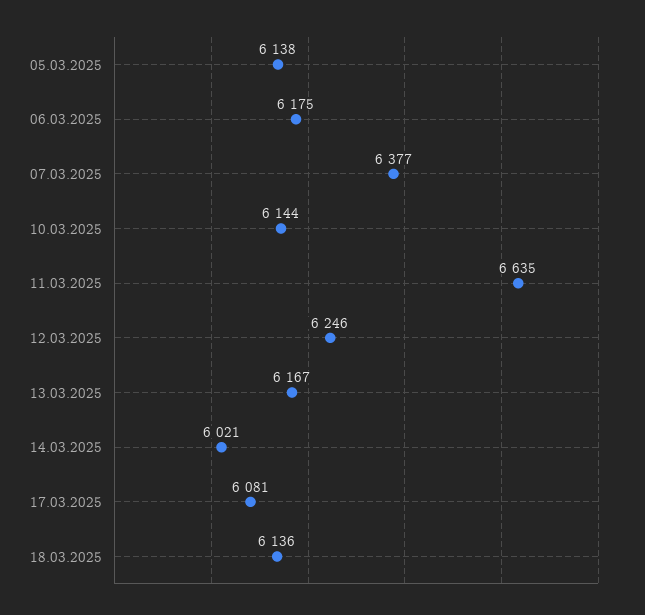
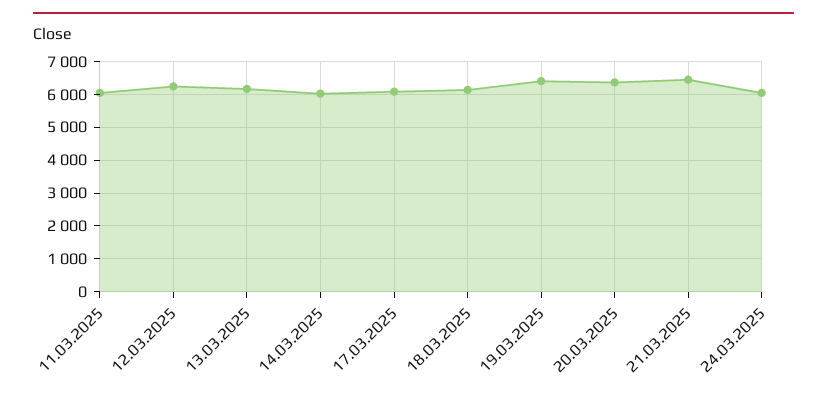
05.03.2025: 6138 -> none
06.03.2025: 6175 -> none
07.03.2025: 6377 -> none
10.03.2025: 6144 -> none
11.03.2025: 6635 -> 6000
19.03.2025: none -> 6400
20.03.2025: none -> 6400
21.03.2025: none -> 6400
24.03.2025: none -> 6000

